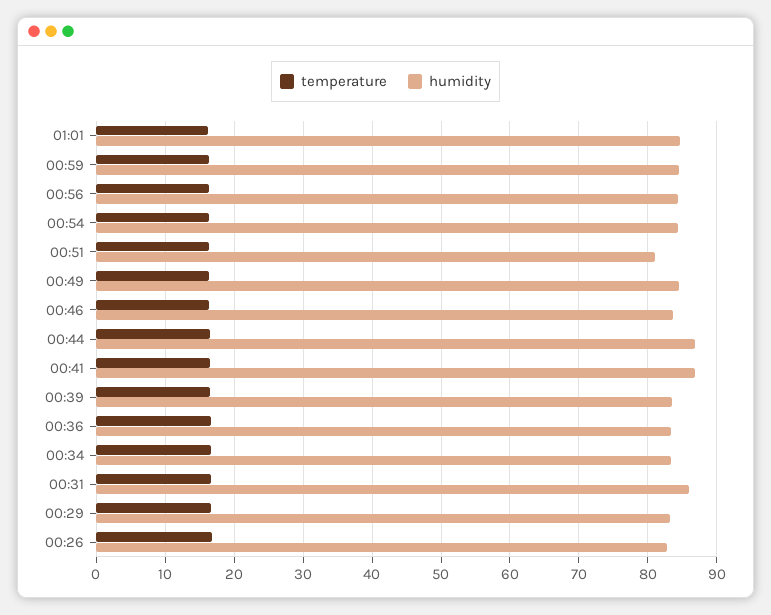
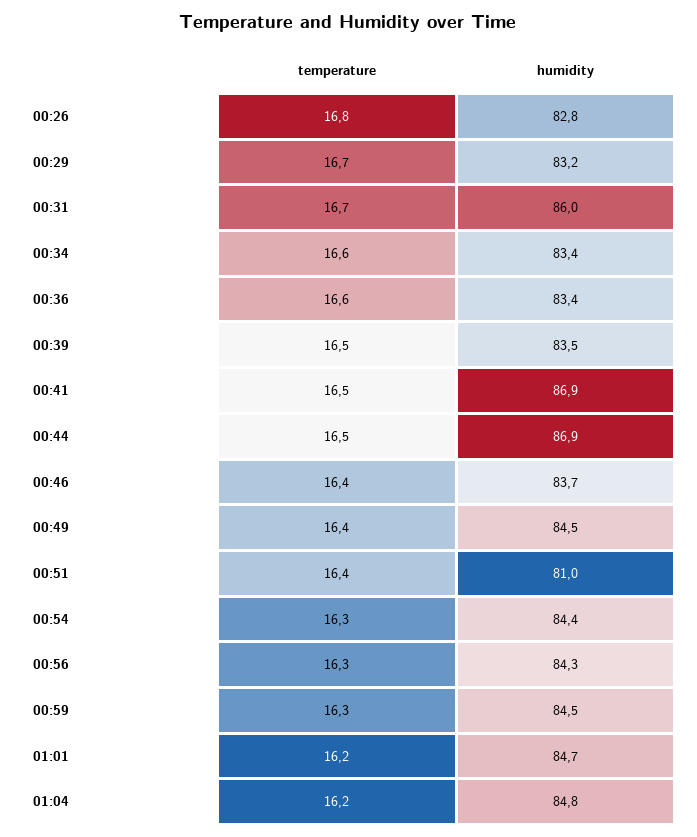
temperature, 01:04: none -> 16.2
humidity, 01:04: none -> 84.8

